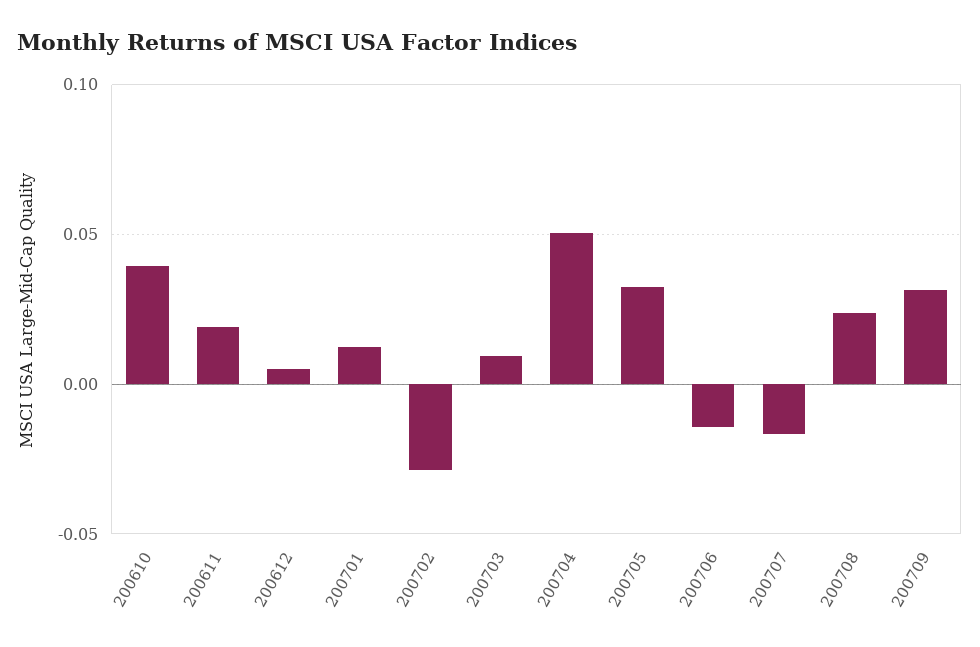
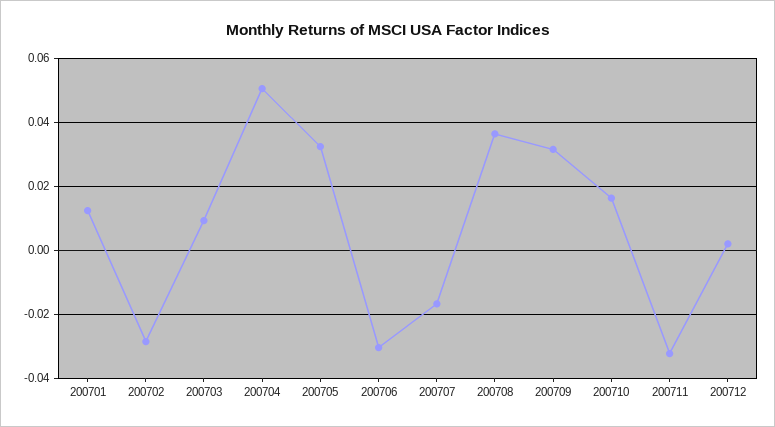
200610: 0.04 -> none
200611: 0.02 -> none
200612: 0.005 -> none
200706: -0.015 -> -0.03
200708: 0.025 -> 0.036
200710: none -> 0.016
200711: none -> -0.032
200712: none -> 0.002

